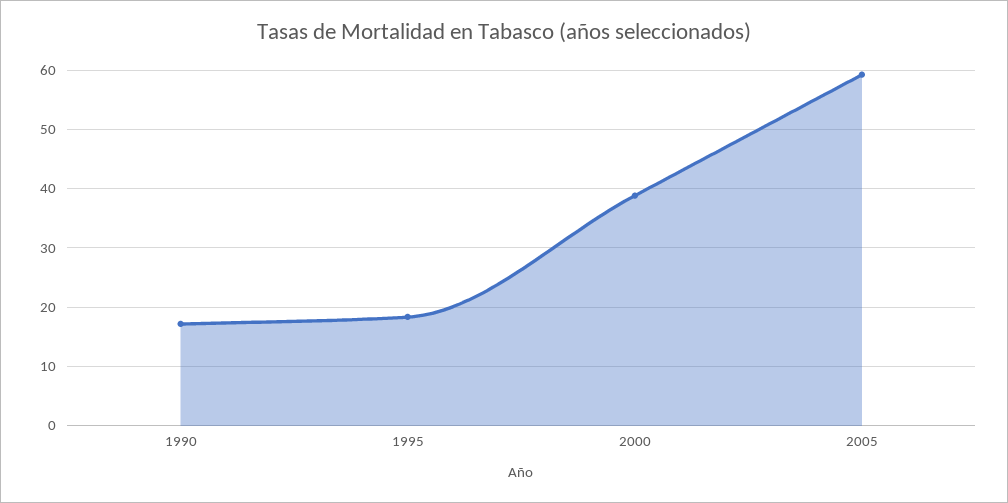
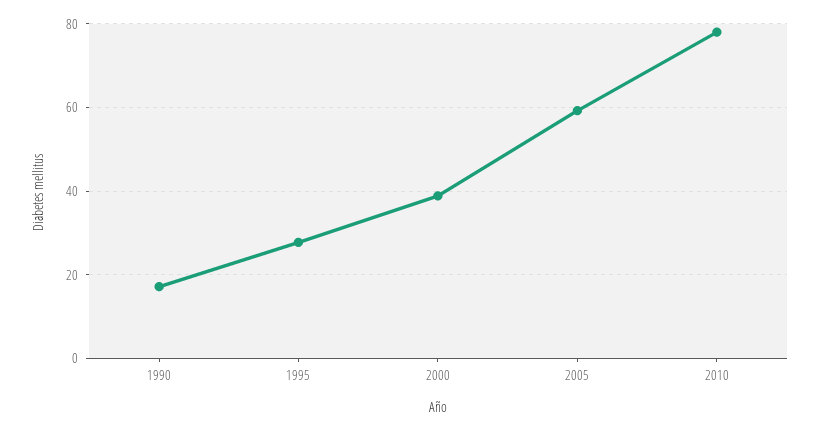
1995: 18 -> 28
2010: none -> 78

